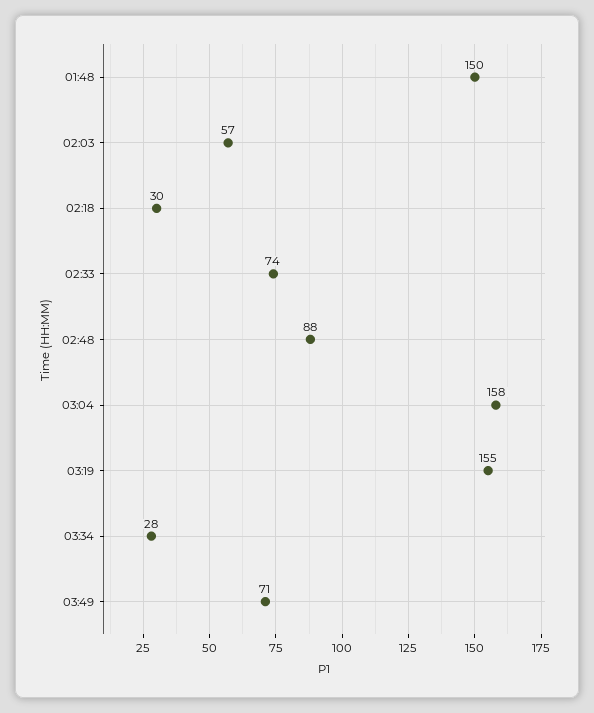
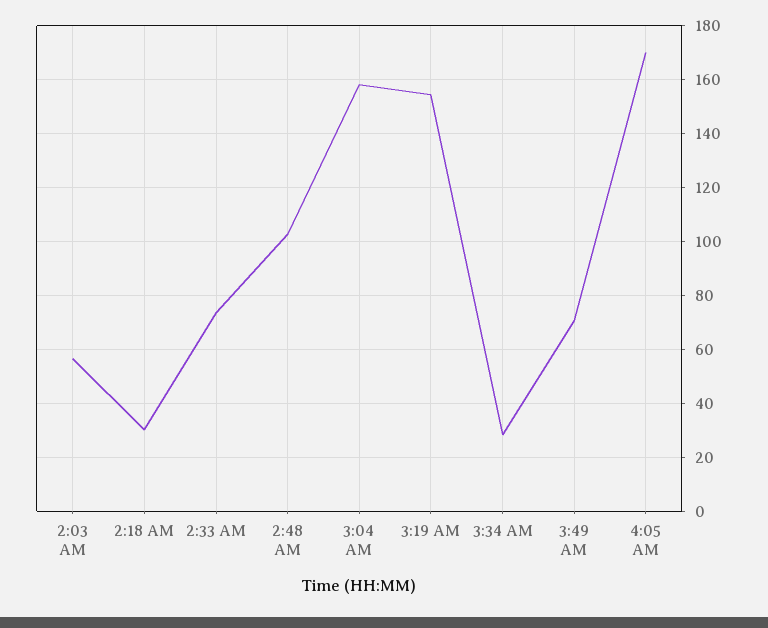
01:48: 150 -> none
02:48: 88 -> 102.5
4:05 AM: none -> 170

